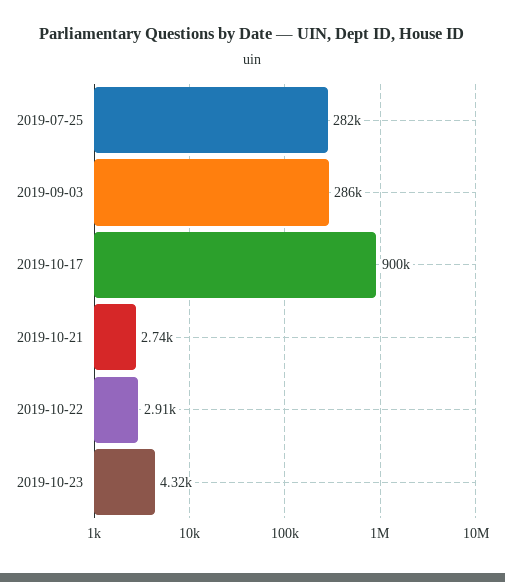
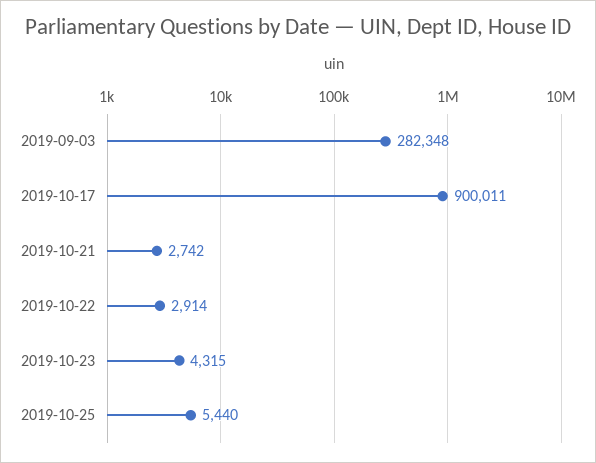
2019-07-25: 282000 -> none
2019-09-03: 286000 -> 282348
2019-10-25: none -> 5440

